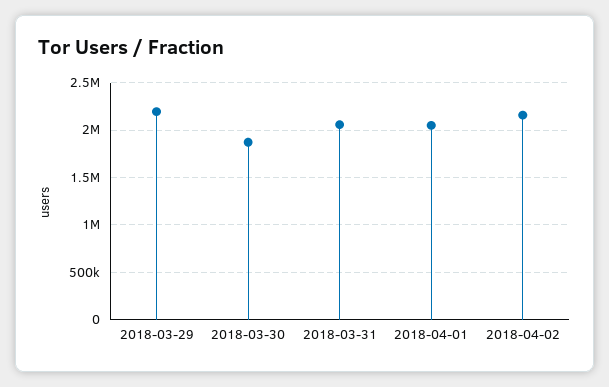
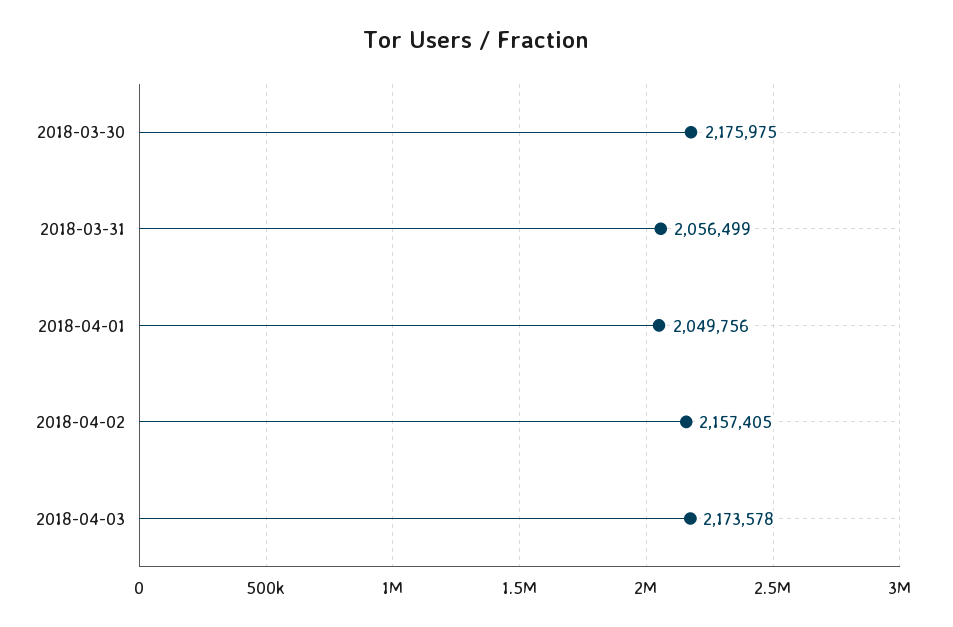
2018-03-29: 2200000 -> none
2018-03-30: 1900000 -> 2175975
2018-04-03: none -> 2173578

